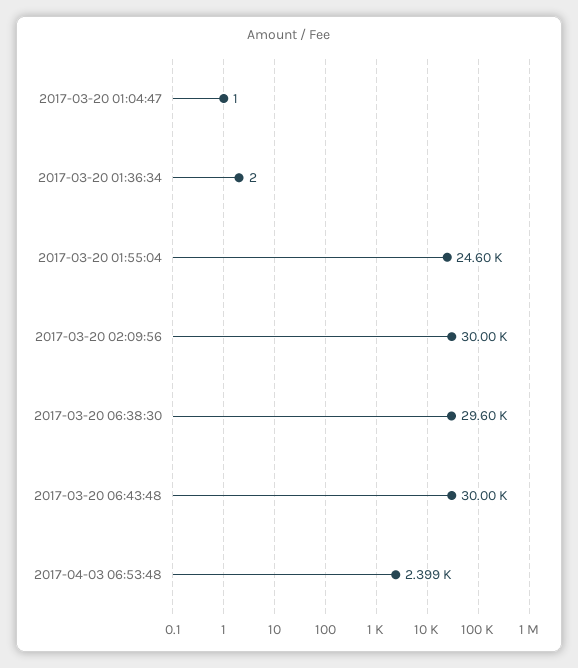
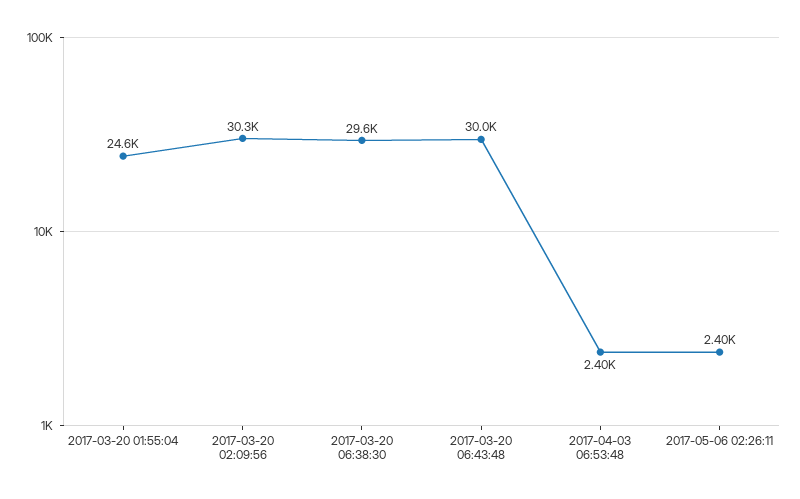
2017-03-20 01:04:47: 1 -> none
2017-03-20 01:36:34: 2 -> none
2017-03-20 02:09:56: 30000 -> 30300
2017-05-06 02:26:11: none -> 2400

